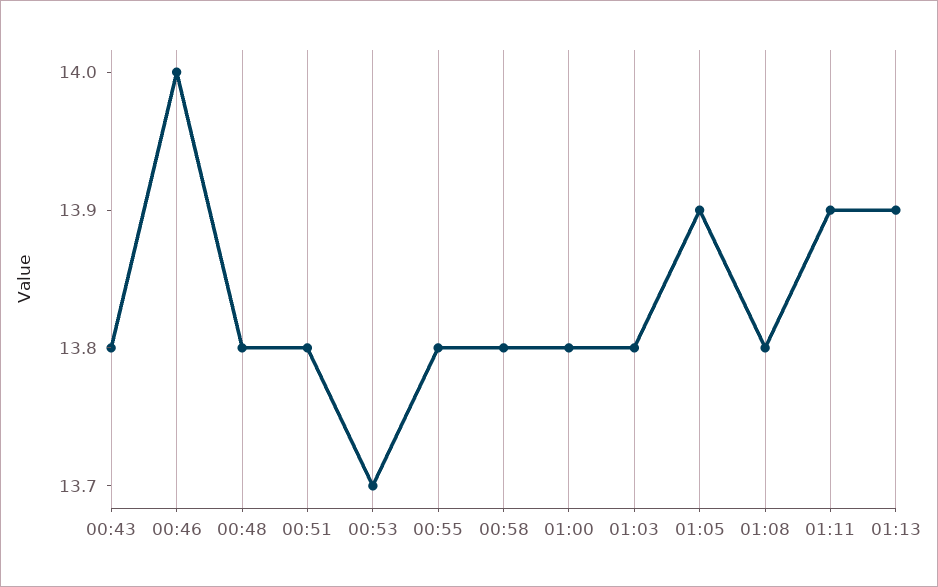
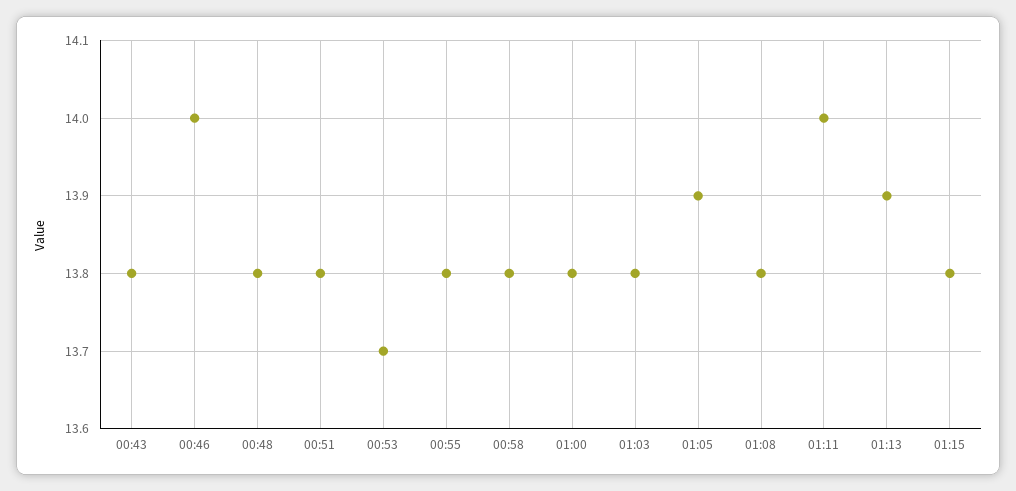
01:11: 13.9 -> 14
01:15: none -> 13.8

